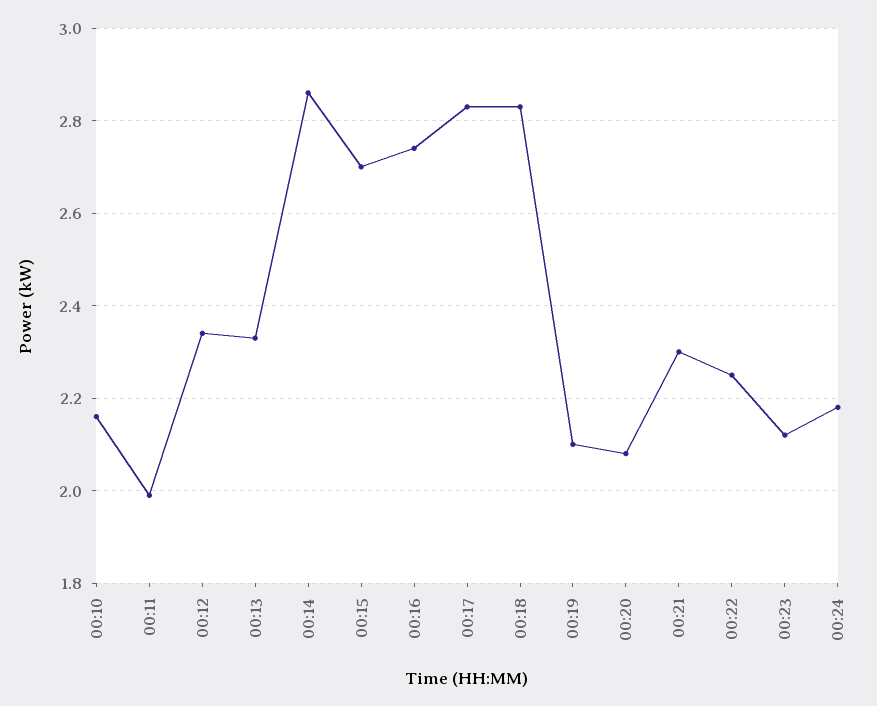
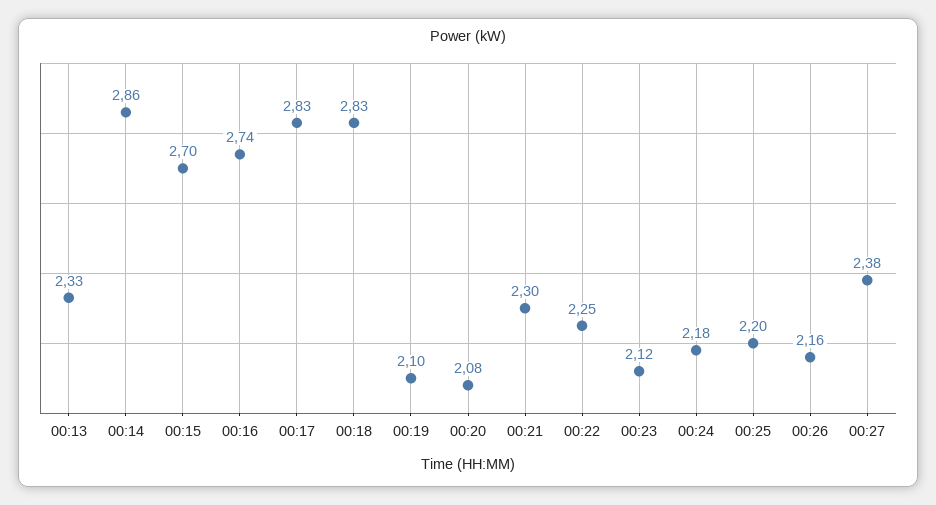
00:10: 2.15 -> none
00:11: 2 -> none
00:12: 2.35 -> none
00:25: none -> 2.2
00:26: none -> 2.16
00:27: none -> 2.38

